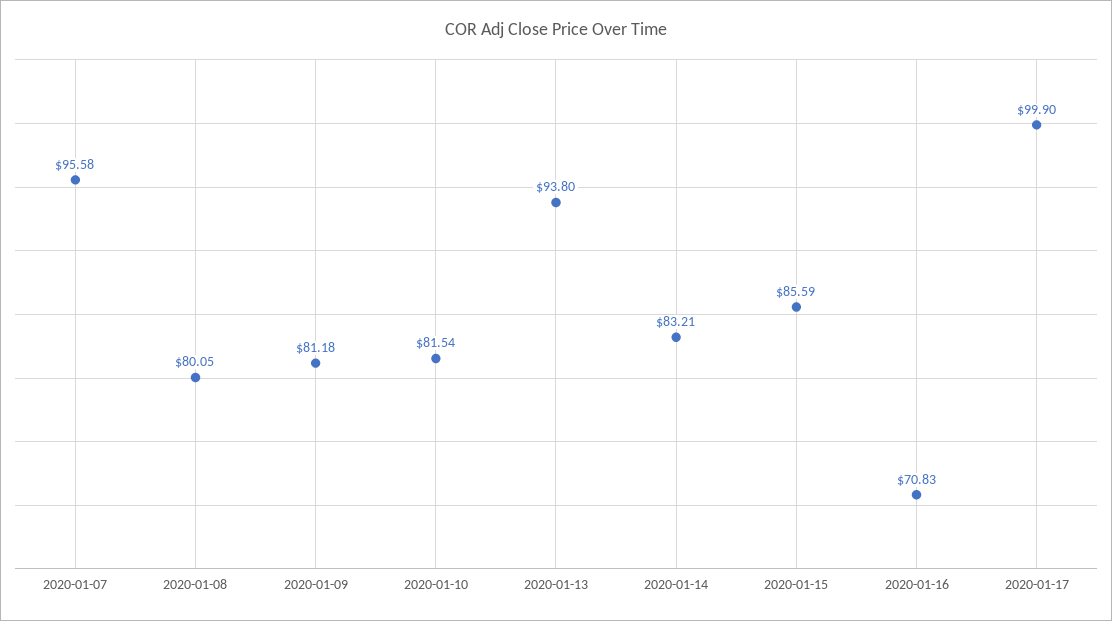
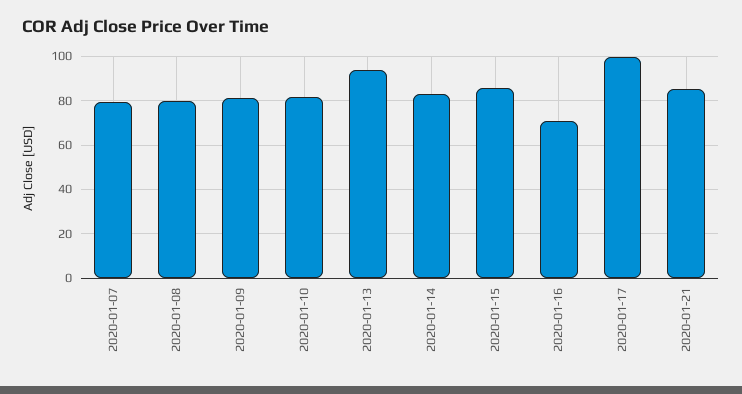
2020-01-07: 95.58 -> 80
2020-01-21: none -> 85

